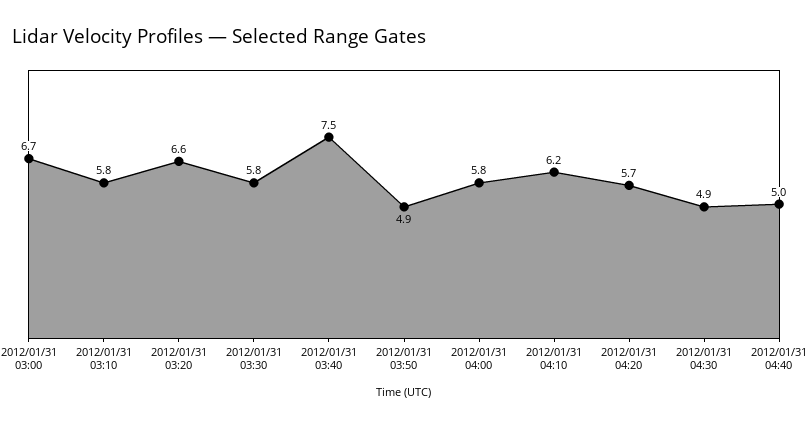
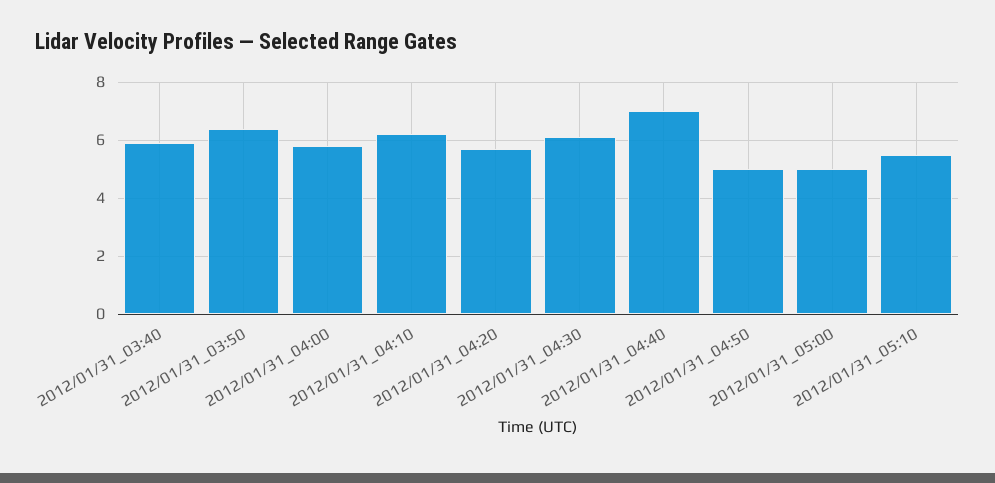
2012/01/31 03:00: 6.7 -> none
2012/01/31 03:10: 5.8 -> none
2012/01/31 03:20: 6.6 -> none
2012/01/31 03:30: 5.8 -> none
2012/01/31 03:40: 7.5 -> 6
2012/01/31 03:50: 4.9 -> 6.5
2012/01/31 04:30: 4.9 -> 6
2012/01/31 04:40: 5 -> 7
2012/01/31_04:50: none -> 5
2012/01/31_05:00: none -> 5
2012/01/31_05:10: none -> 5.5

